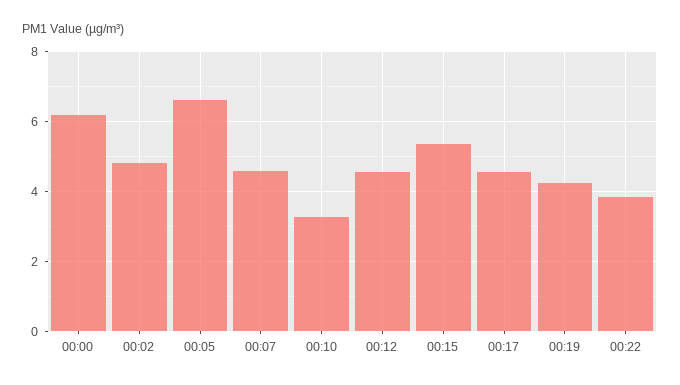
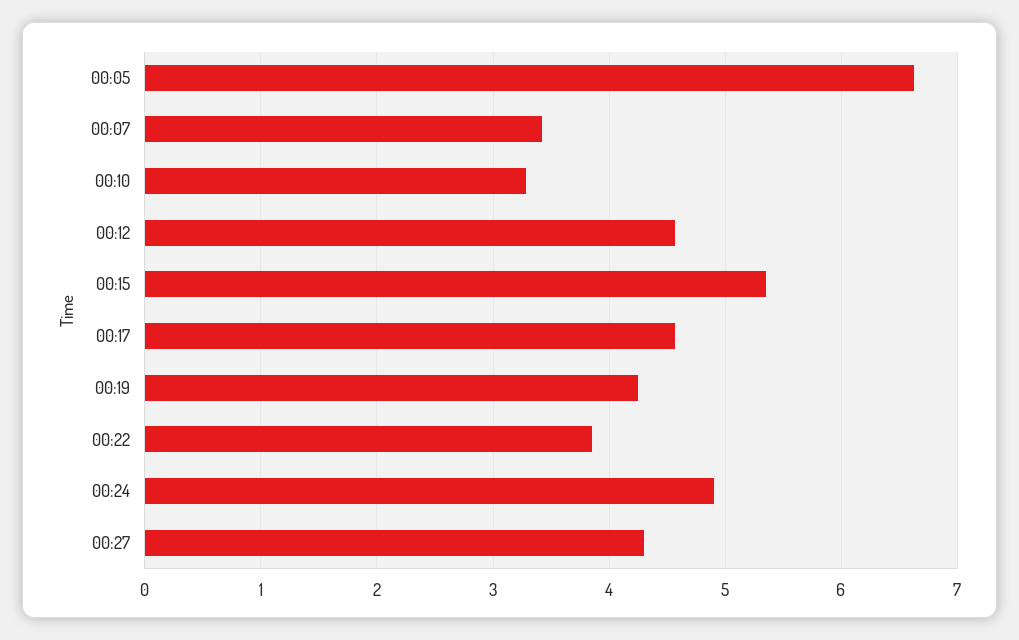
00:00: 6.2 -> none
00:02: 4.8 -> none
00:07: 4.6 -> 3.4
00:24: none -> 4.9
00:27: none -> 4.3

